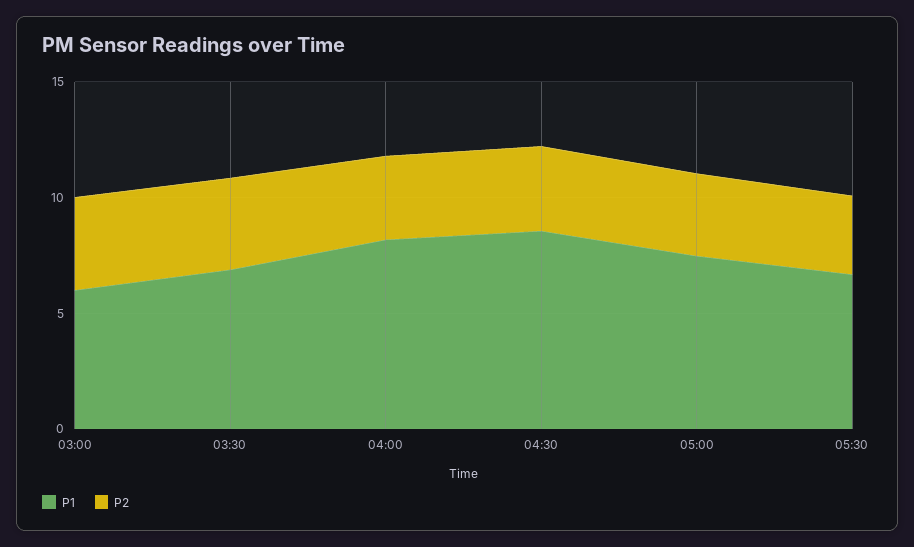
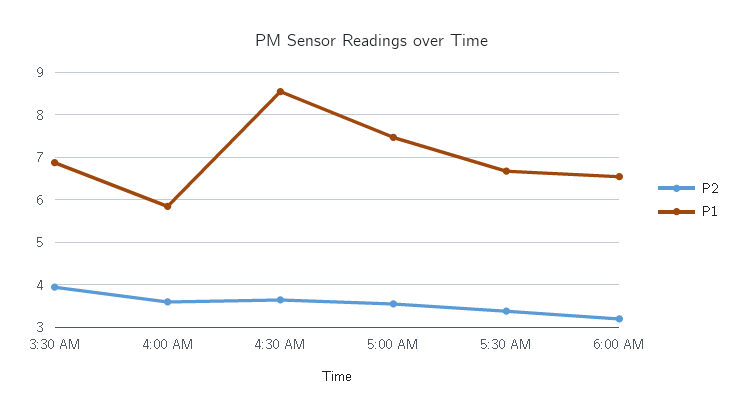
P1, 03:00: 6 -> none
P2, 03:00: 4 -> none
P1, 04:00: 8 -> 5.8
P2, 6:00 AM: none -> 3.2
P1, 6:00 AM: none -> 6.6

